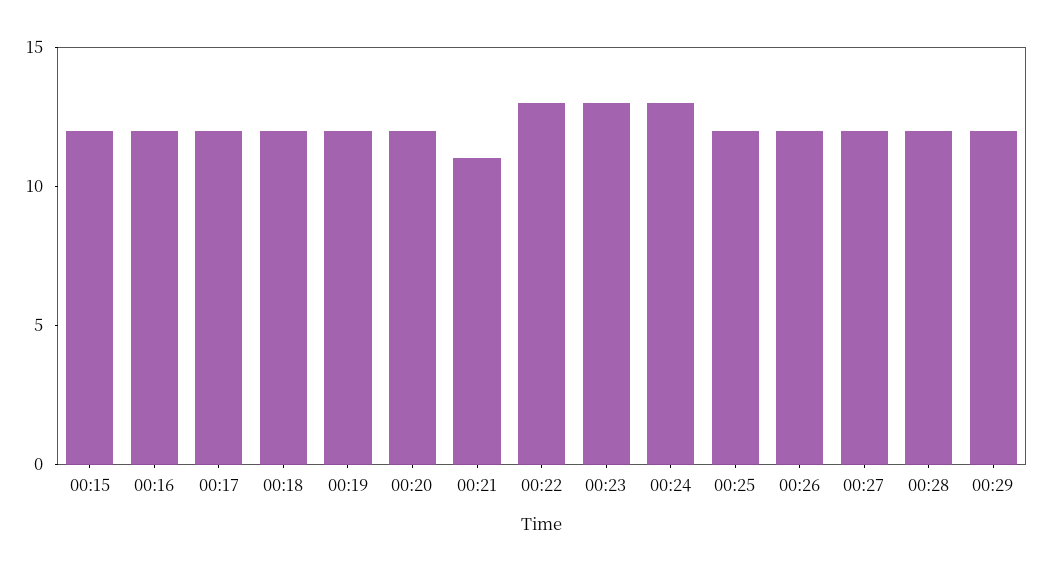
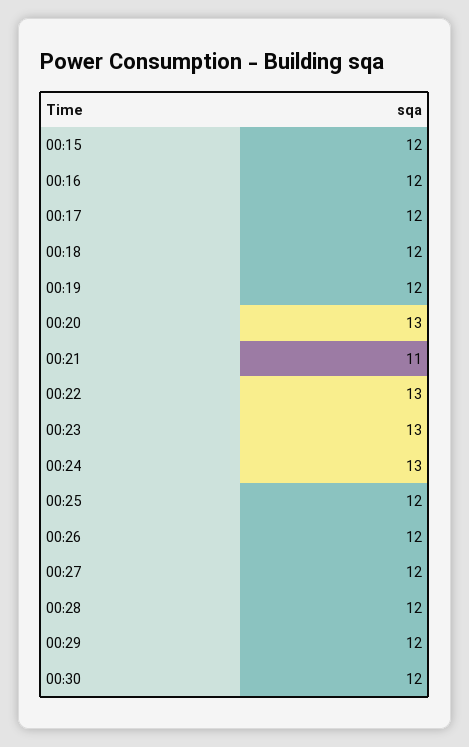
00:20: 12 -> 13
00:30: none -> 12

